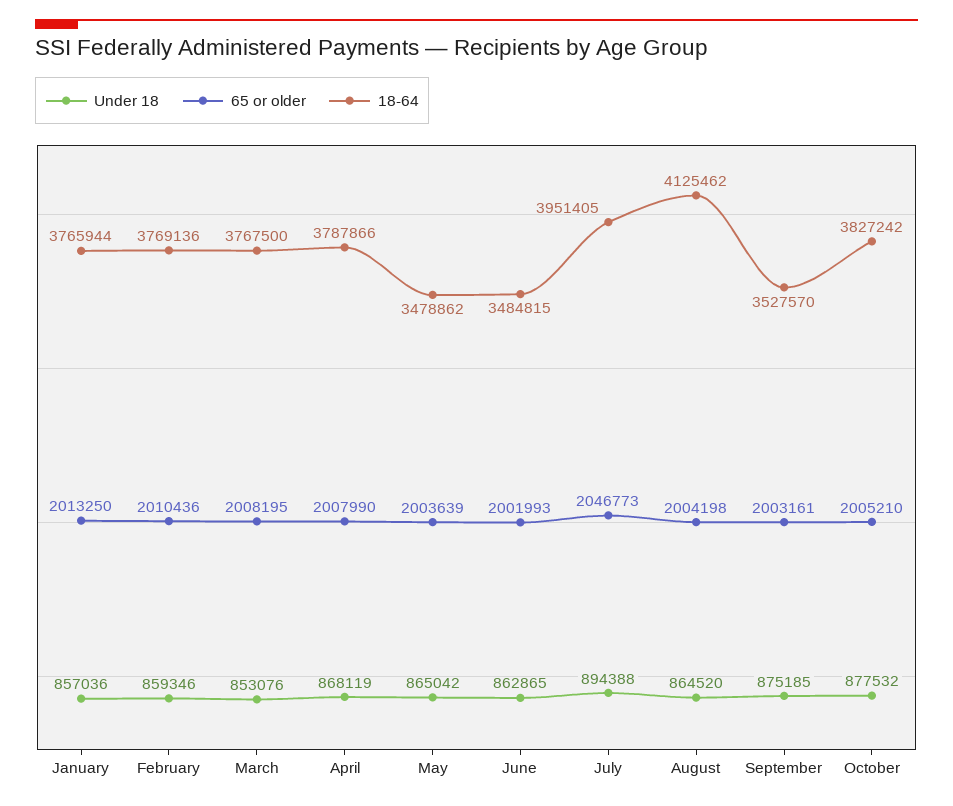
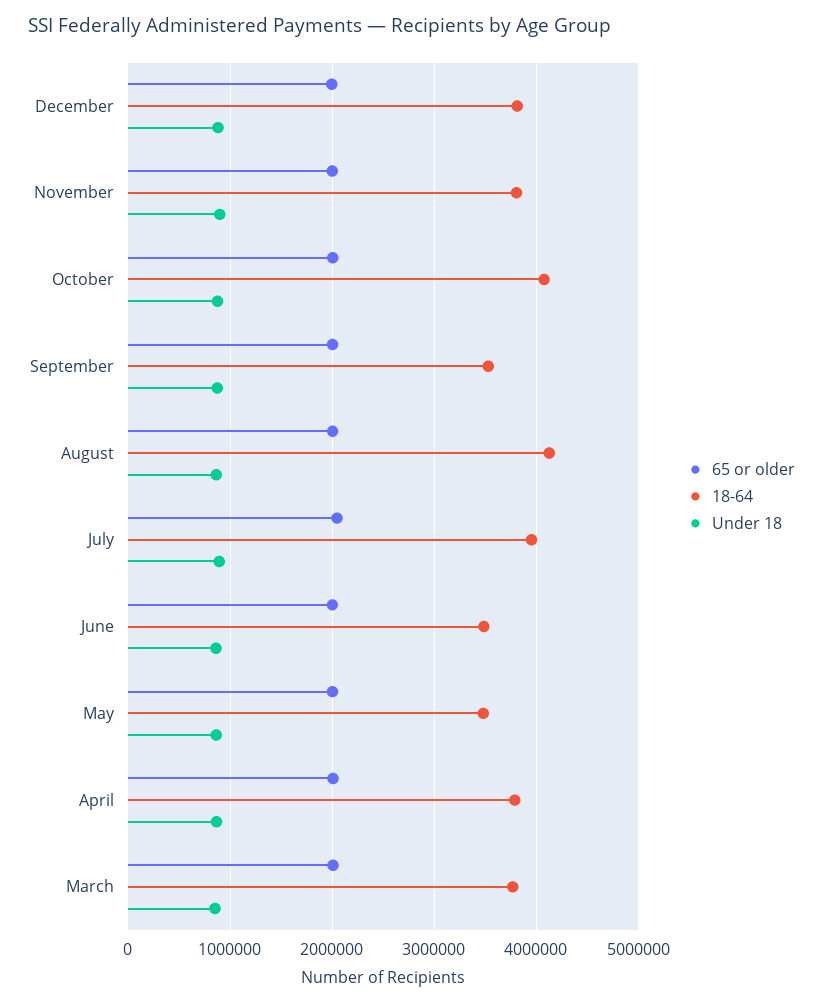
Under 18, January: 857036 -> none
65 or older, January: 2013250 -> none
18-64, January: 3765944 -> none
Under 18, February: 859346 -> none
65 or older, February: 2010436 -> none
18-64, February: 3769136 -> none
18-64, October: 3827242 -> 4100000
65 or older, December: none -> 2000000
18-64, December: none -> 3800000
Under 18, December: none -> 900000
65 or older, November: none -> 2000000
18-64, November: none -> 3800000
Under 18, November: none -> 900000

